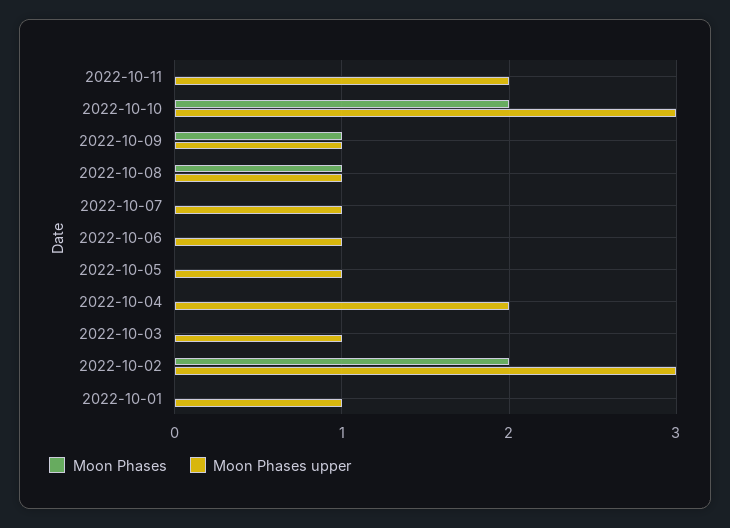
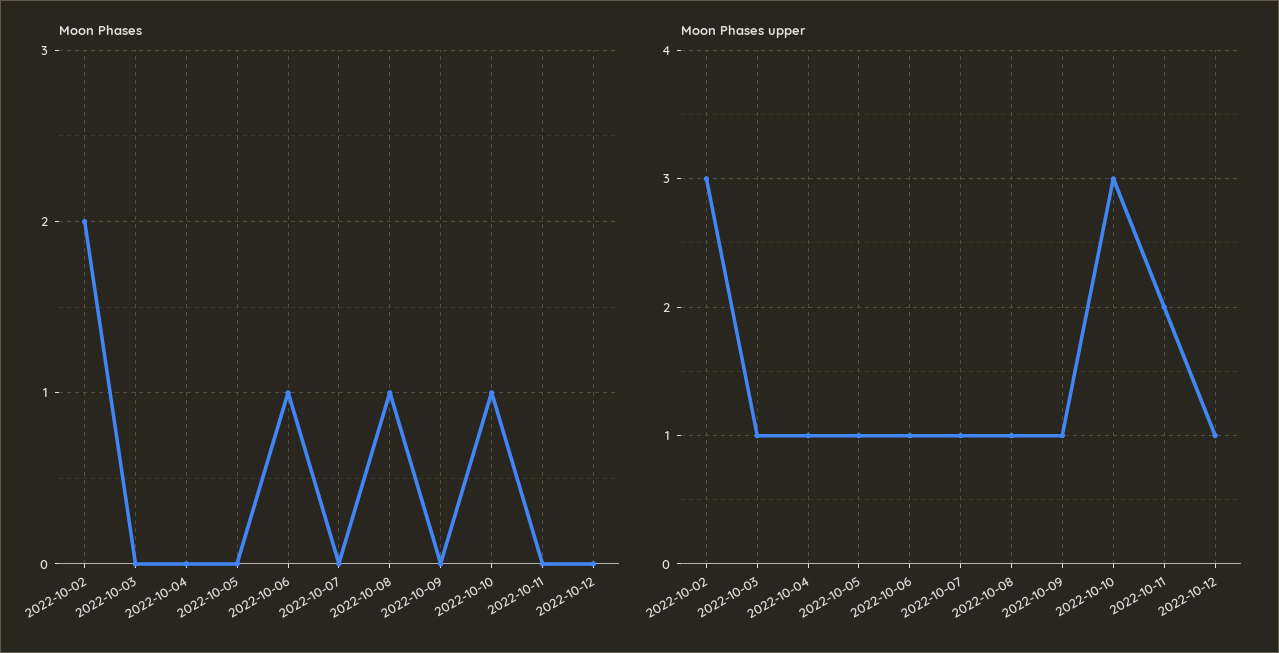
Moon Phases, 2022-10-10: 2 -> 1
Moon Phases, 2022-10-09: 1 -> 0
Moon Phases, 2022-10-06: 0 -> 1
Moon Phases upper, 2022-10-04: 2 -> 1
Moon Phases, 2022-10-01: 0 -> none
Moon Phases upper, 2022-10-01: 1 -> none
Moon Phases, 2022-10-12: none -> 0
Moon Phases upper, 2022-10-12: none -> 1

